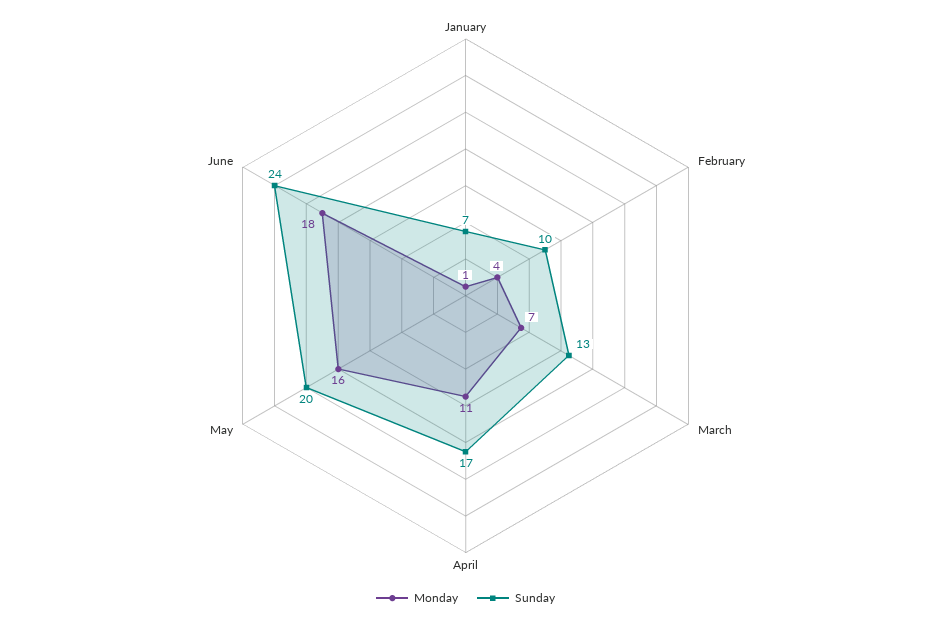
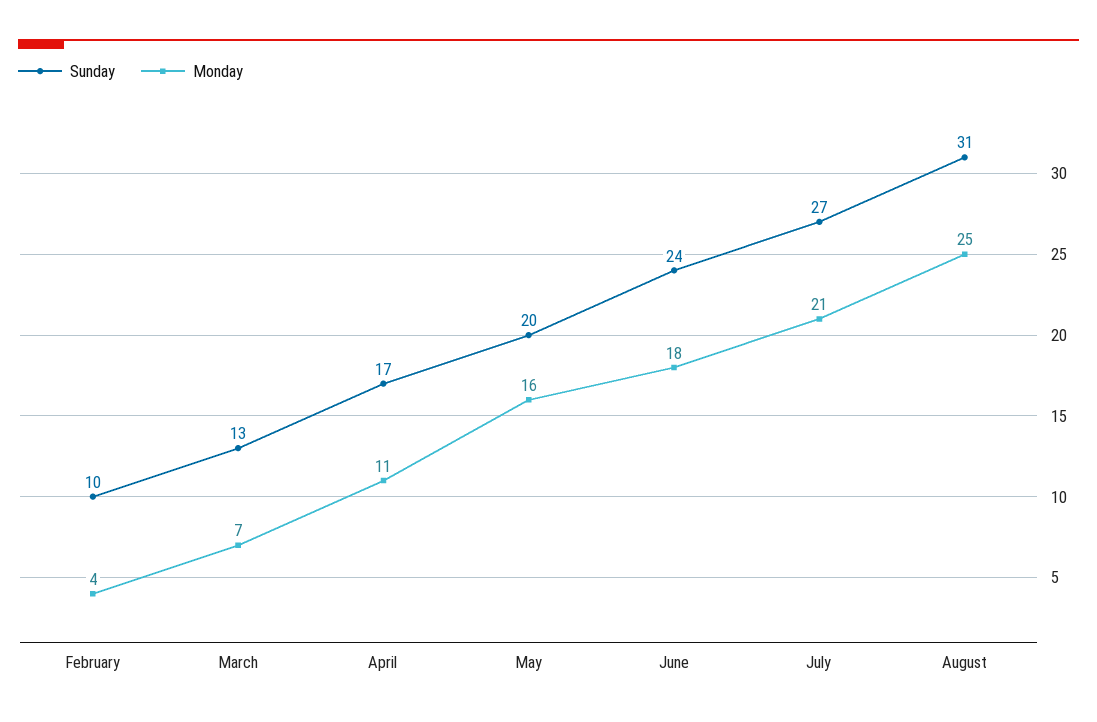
Monday, January: 1 -> none
Sunday, January: 7 -> none
Sunday, July: none -> 27
Monday, July: none -> 21
Sunday, August: none -> 31
Monday, August: none -> 25

